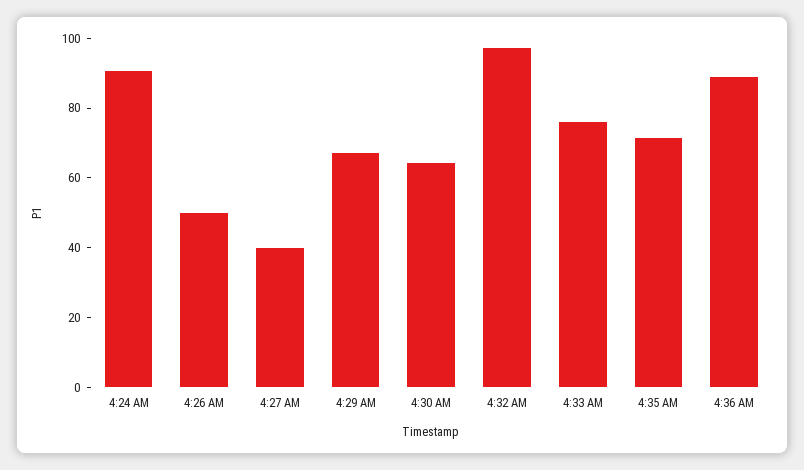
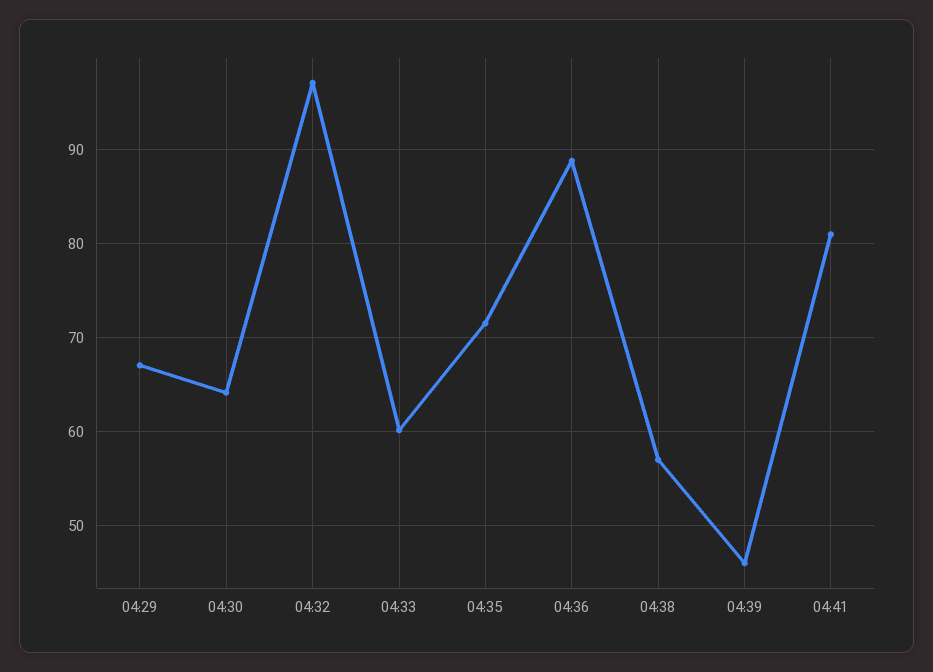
4:24 AM: 90 -> none
4:26 AM: 50 -> none
4:27 AM: 40 -> none
4:33 AM: 75 -> 60
04:38: none -> 57
04:39: none -> 46
04:41: none -> 81

